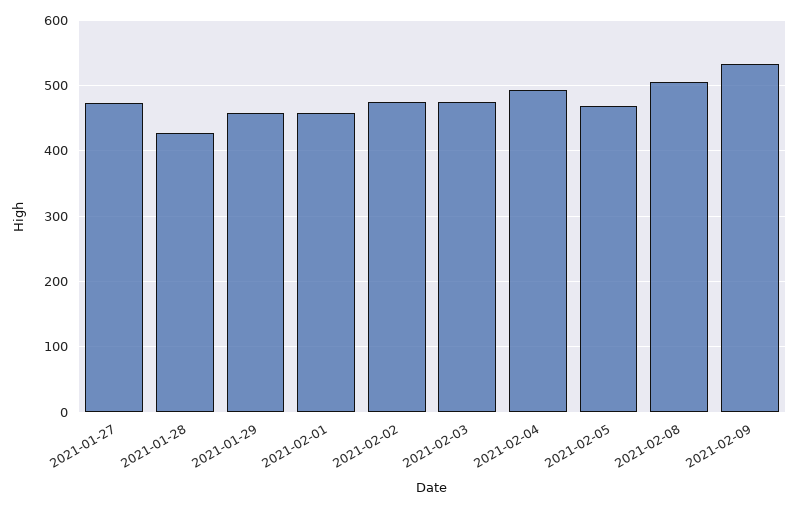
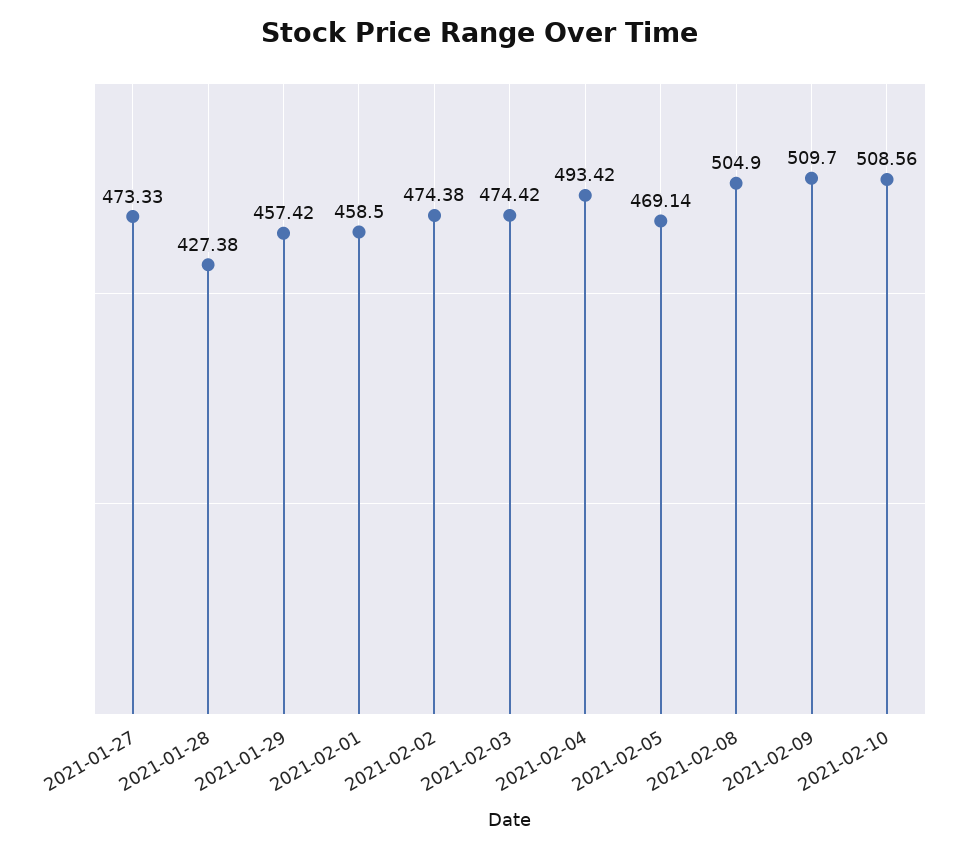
2021-02-09: 530 -> 509.7
2021-02-10: none -> 508.56

